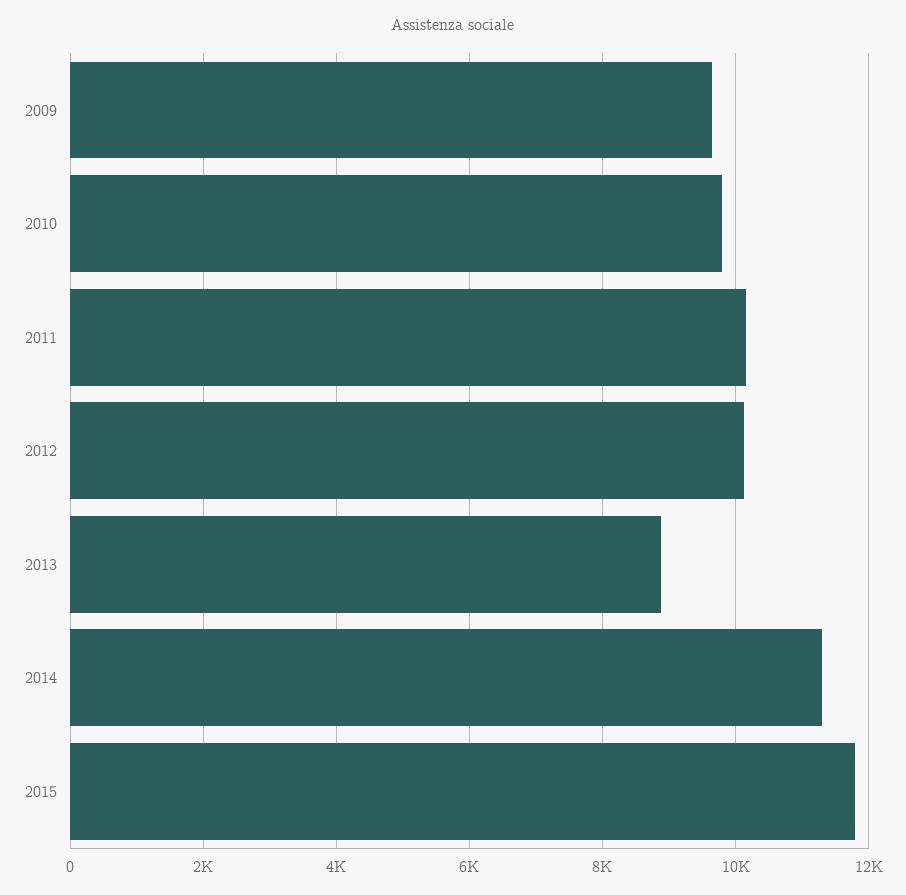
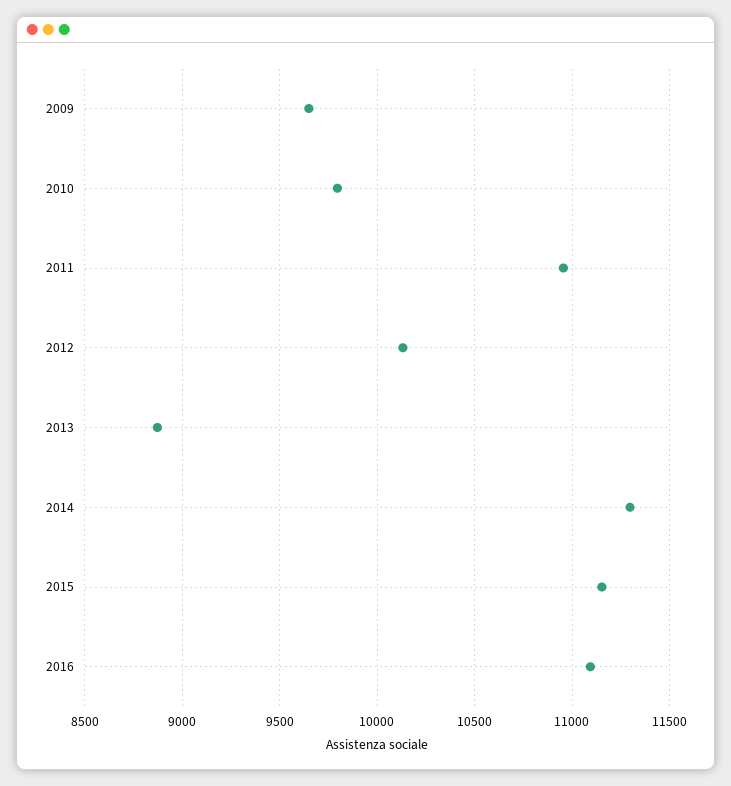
2011: 10200 -> 10950
2015: 11800 -> 11150
2016: none -> 11100

